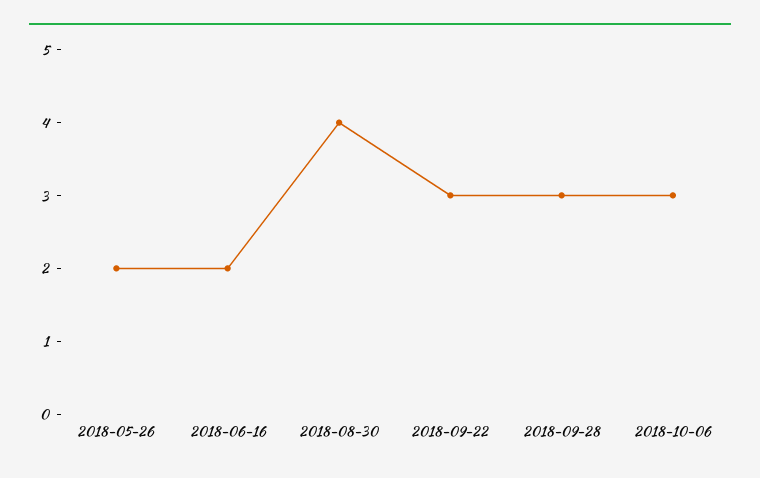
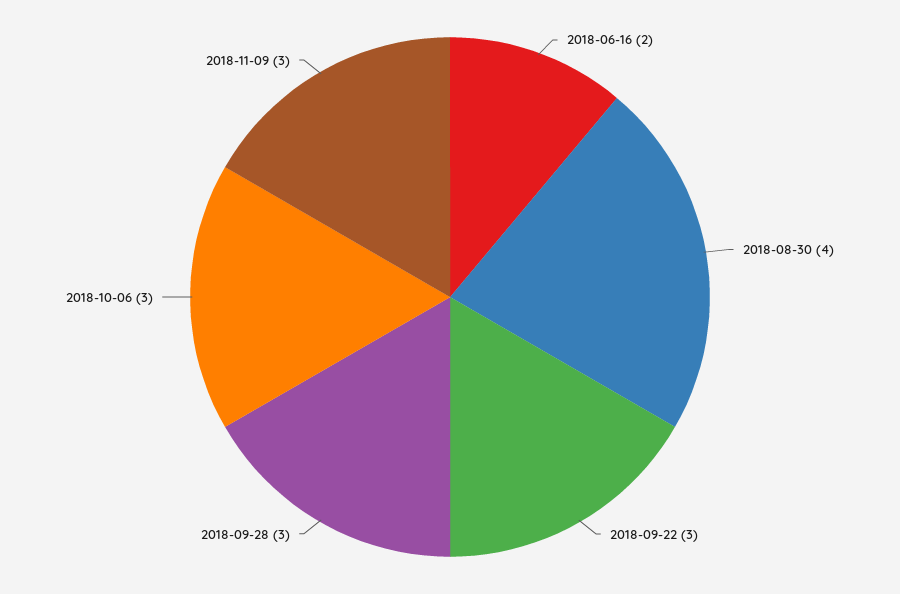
2018-05-26: 2 -> none
2018-11-09: none -> 3

